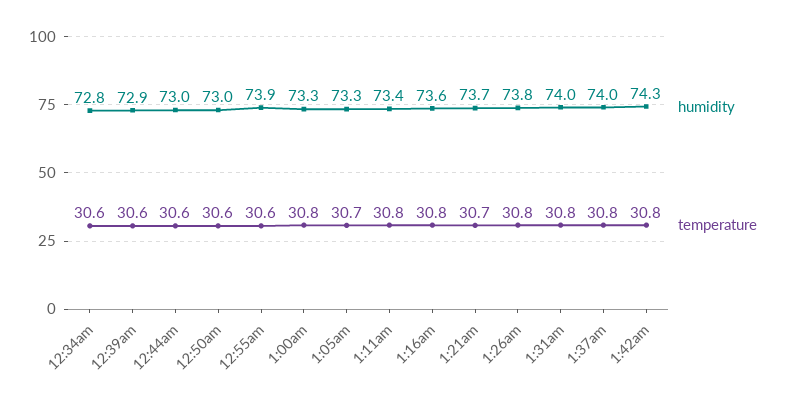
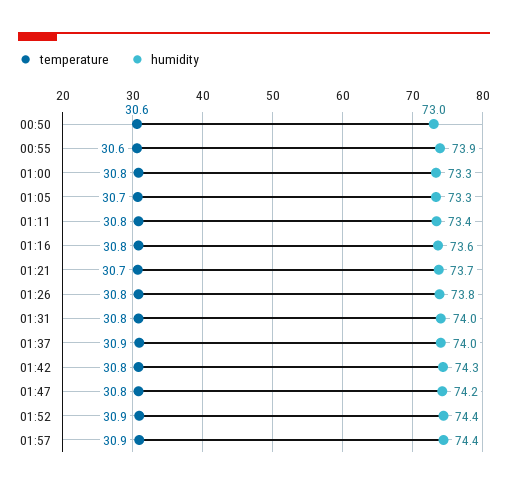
humidity, 12:34am: 72.8 -> none
temperature, 12:34am: 30.6 -> none
humidity, 12:39am: 72.9 -> none
temperature, 12:39am: 30.6 -> none
humidity, 12:44am: 73 -> none
temperature, 12:44am: 30.6 -> none
temperature, 1:37am: 30.8 -> 30.9
temperature, 01:47: none -> 30.8
humidity, 01:47: none -> 74.2
temperature, 01:52: none -> 30.9
humidity, 01:52: none -> 74.4
temperature, 01:57: none -> 30.9
humidity, 01:57: none -> 74.4

